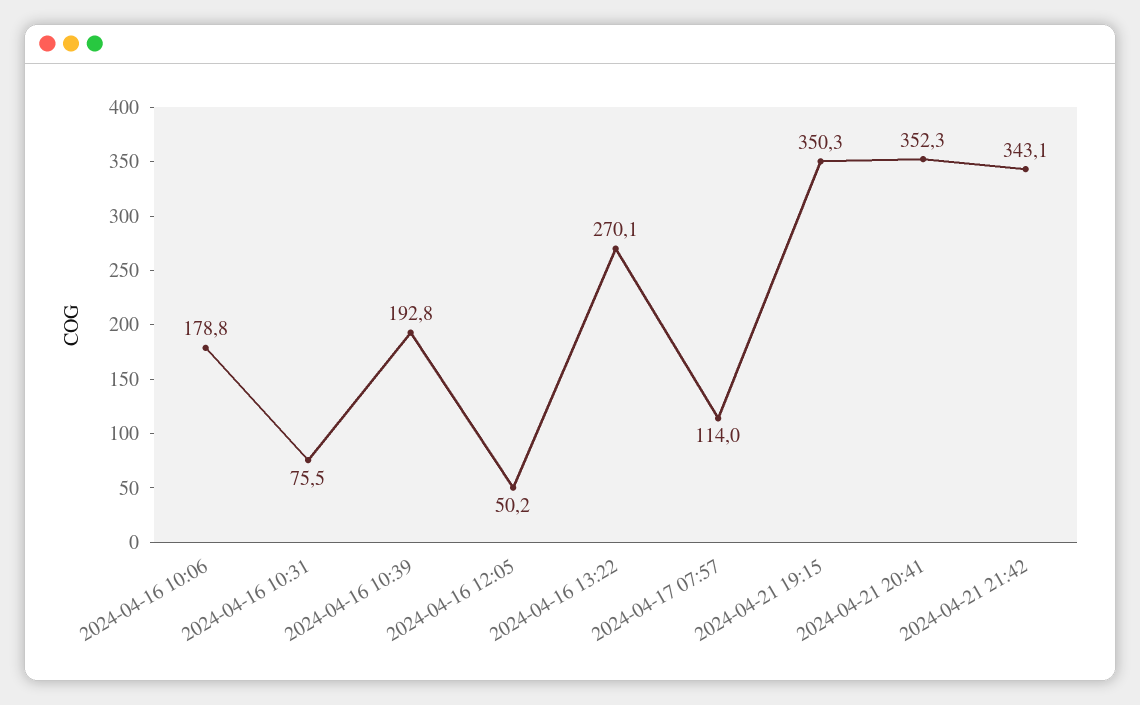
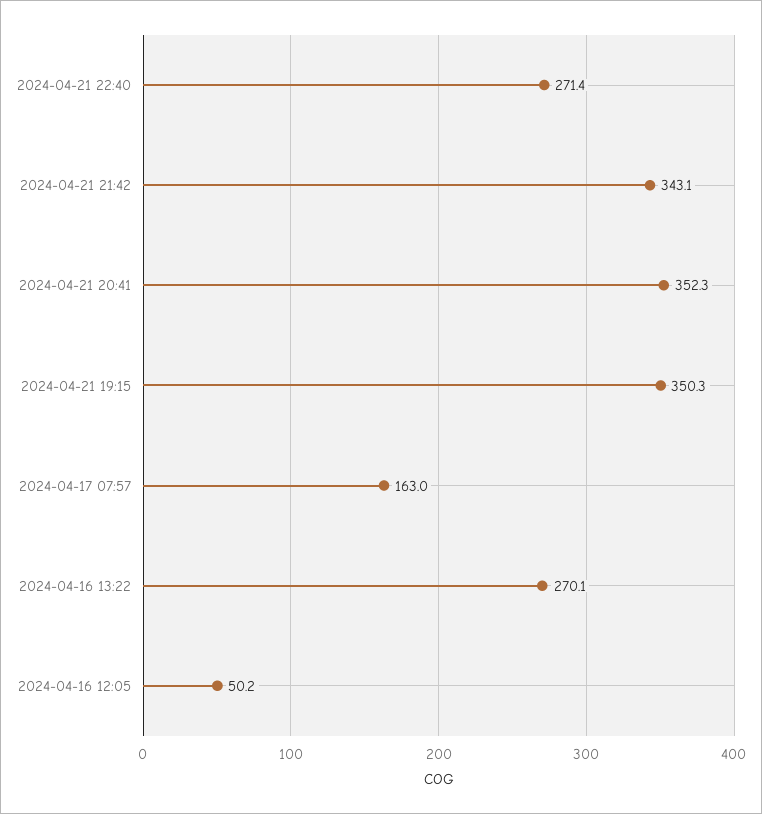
2024-04-16 10:06: 178.8 -> none
2024-04-16 10:31: 75.5 -> none
2024-04-16 10:39: 192.8 -> none
2024-04-17 07:57: 114 -> 163
2024-04-21 22:40: none -> 271.4

